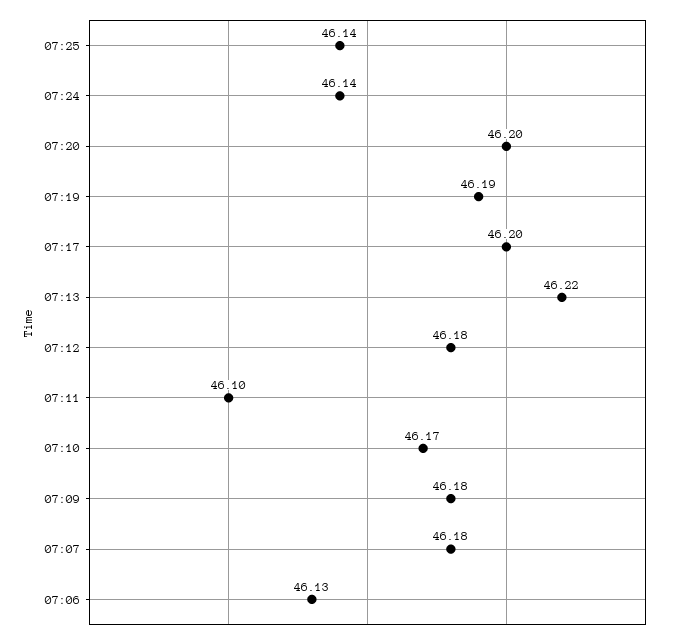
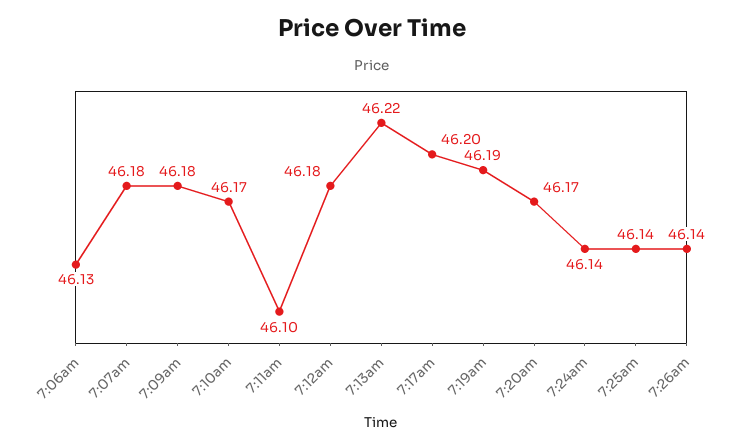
07:20: 46.2 -> 46.17
7:26am: none -> 46.14

